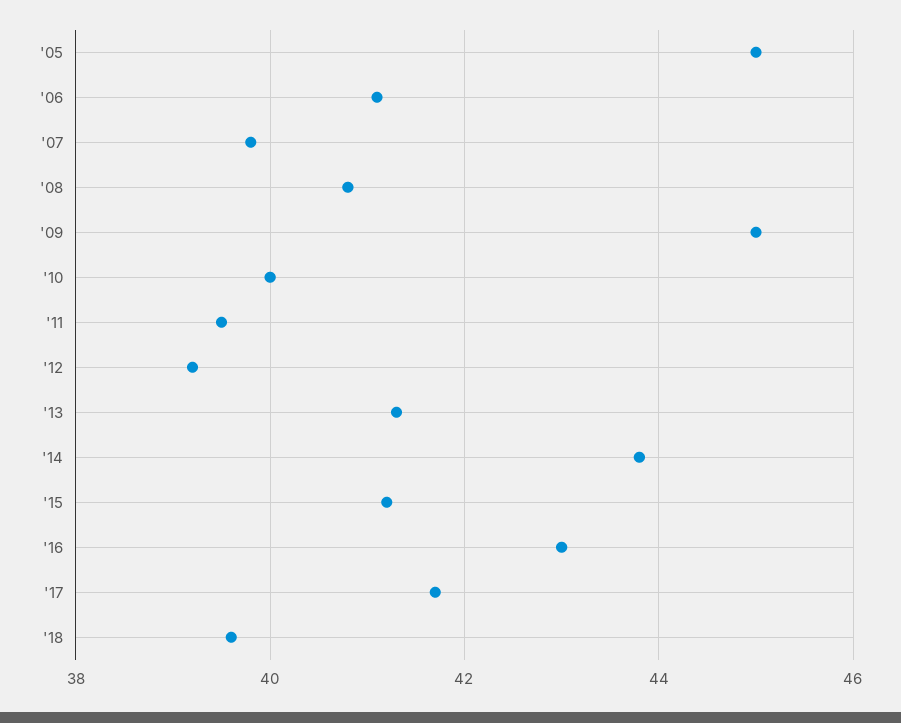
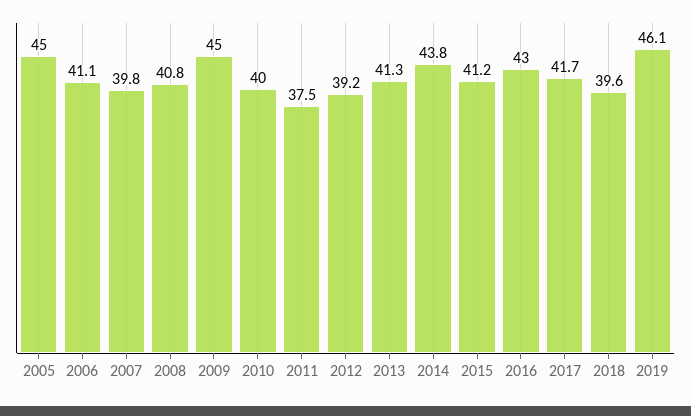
'11: 39.5 -> 37.5
2019: none -> 46.1

